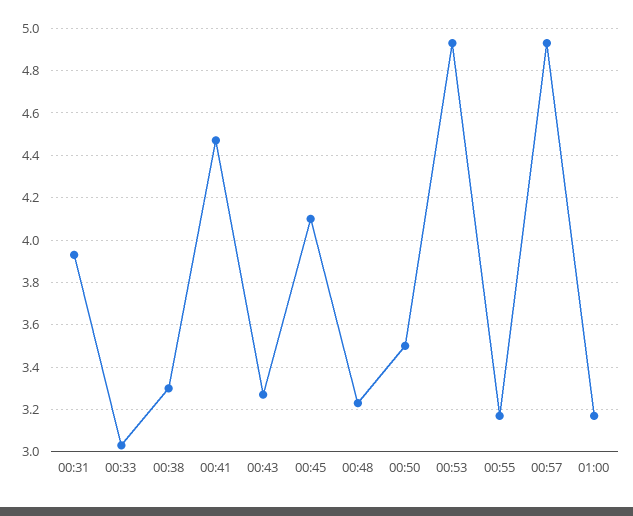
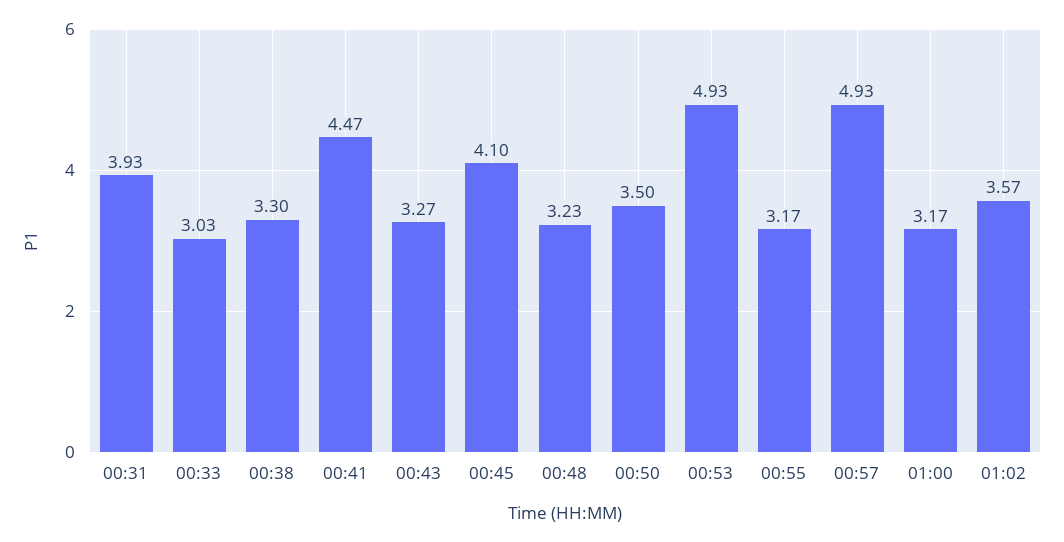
01:02: none -> 3.57

